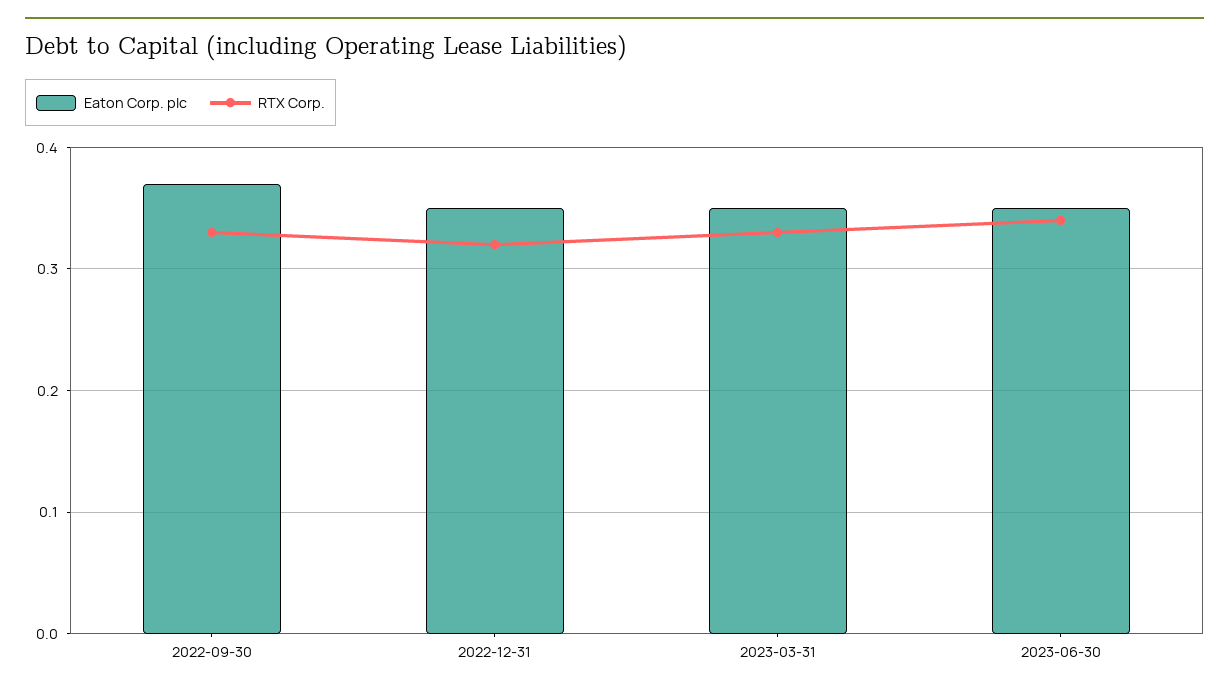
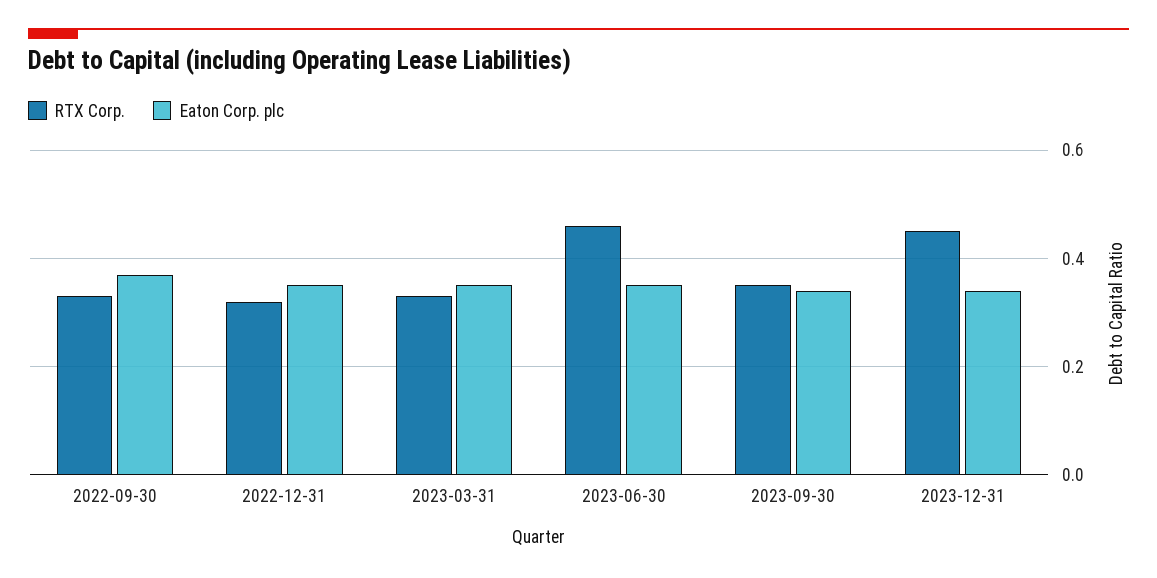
RTX Corp., 2023-06-30: 0.34 -> 0.45
RTX Corp., 2023-09-30: none -> 0.35
Eaton Corp. plc, 2023-09-30: none -> 0.35
RTX Corp., 2023-12-31: none -> 0.45
Eaton Corp. plc, 2023-12-31: none -> 0.35

